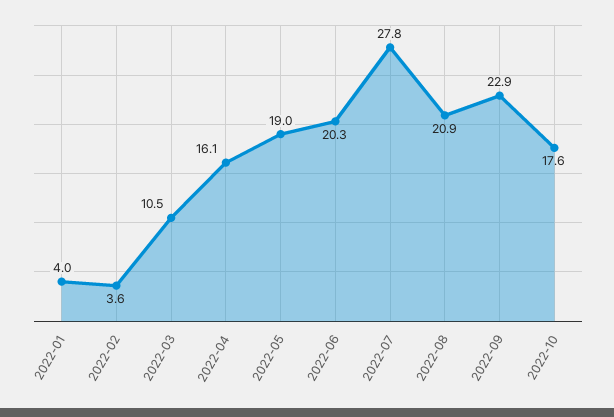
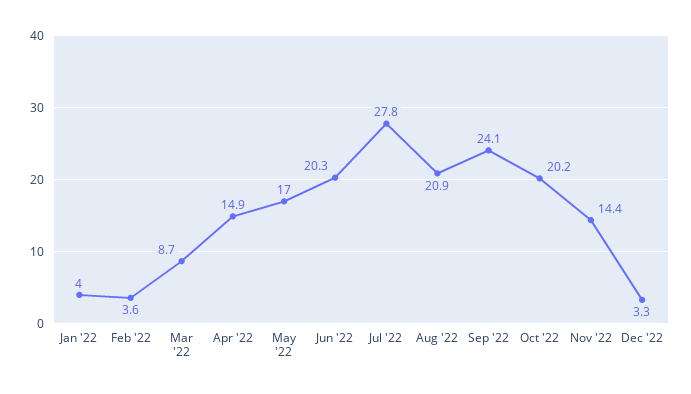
2022-03: 10.5 -> 8.7
2022-04: 16.1 -> 14.9
2022-05: 19 -> 17
2022-09: 22.9 -> 24.1
2022-10: 17.6 -> 20.2
Nov '22: none -> 14.4
Dec '22: none -> 3.3

